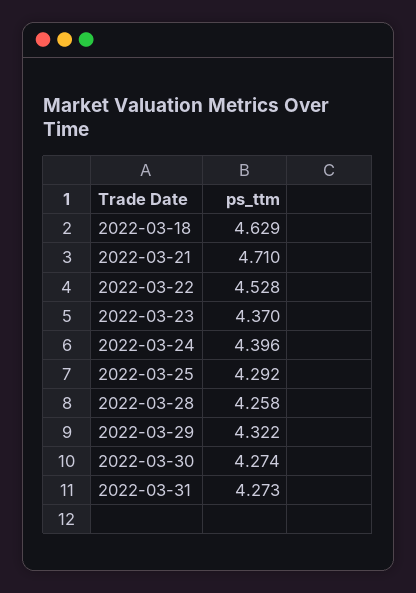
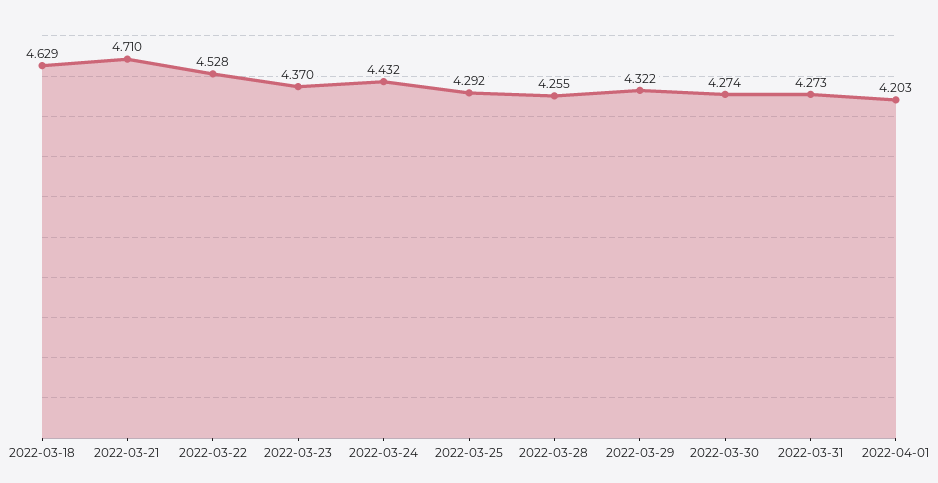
2022-03-24: 4.396 -> 4.432
2022-03-28: 4.258 -> 4.255
2022-04-01: none -> 4.203

